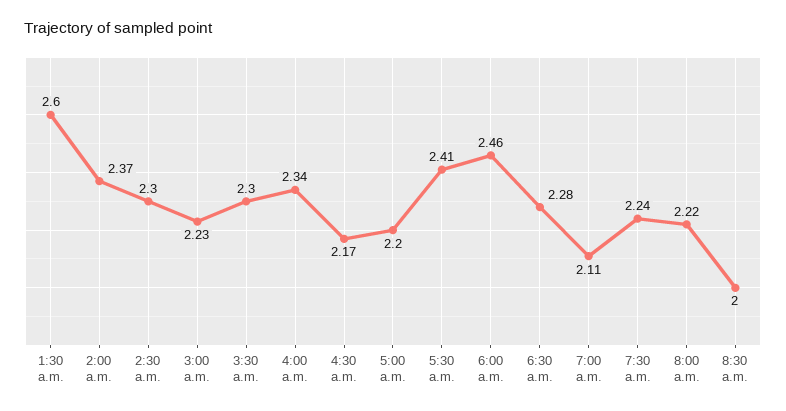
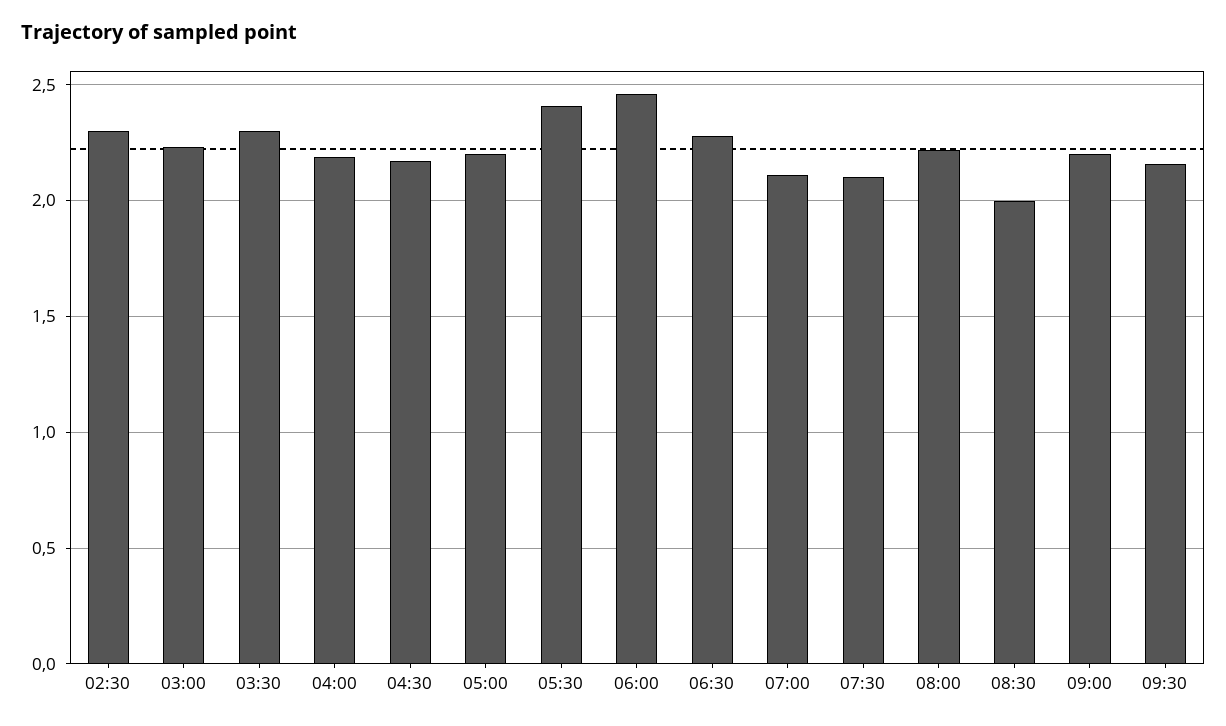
1:30 a.m.: 2.6 -> none
2:00 a.m.: 2.37 -> none
4:00 a.m.: 2.34 -> 2.2
7:30 a.m.: 2.24 -> 2.1
09:00: none -> 2.2
09:30: none -> 2.15

